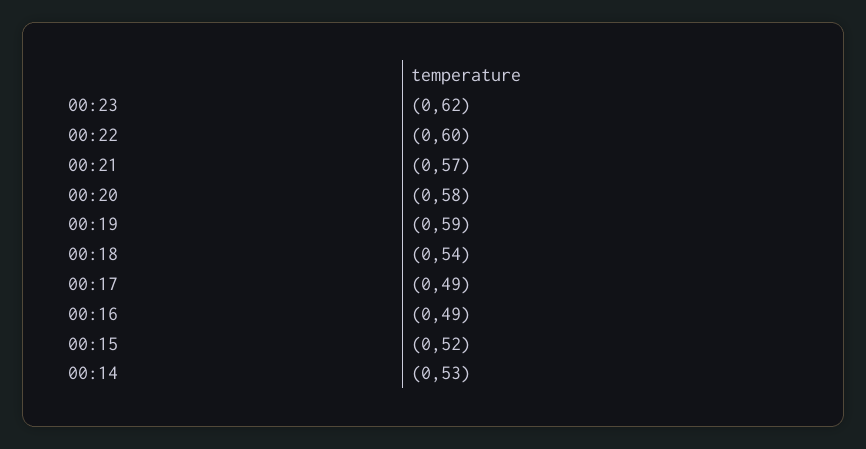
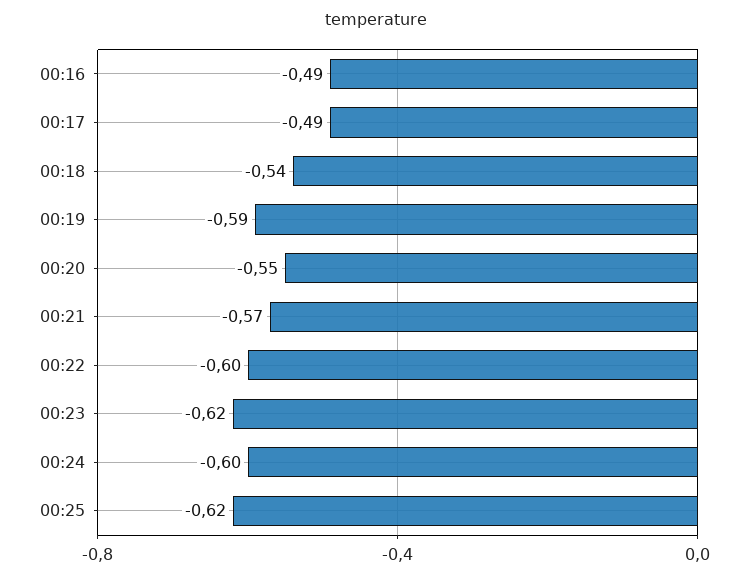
00:20: -0.58 -> -0.55
00:15: -0.52 -> none
00:14: -0.53 -> none
00:24: none -> -0.6
00:25: none -> -0.62

